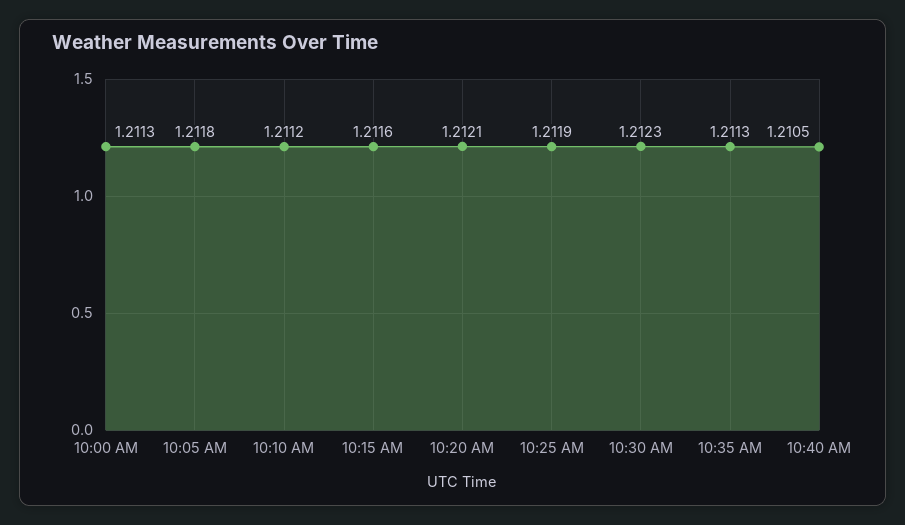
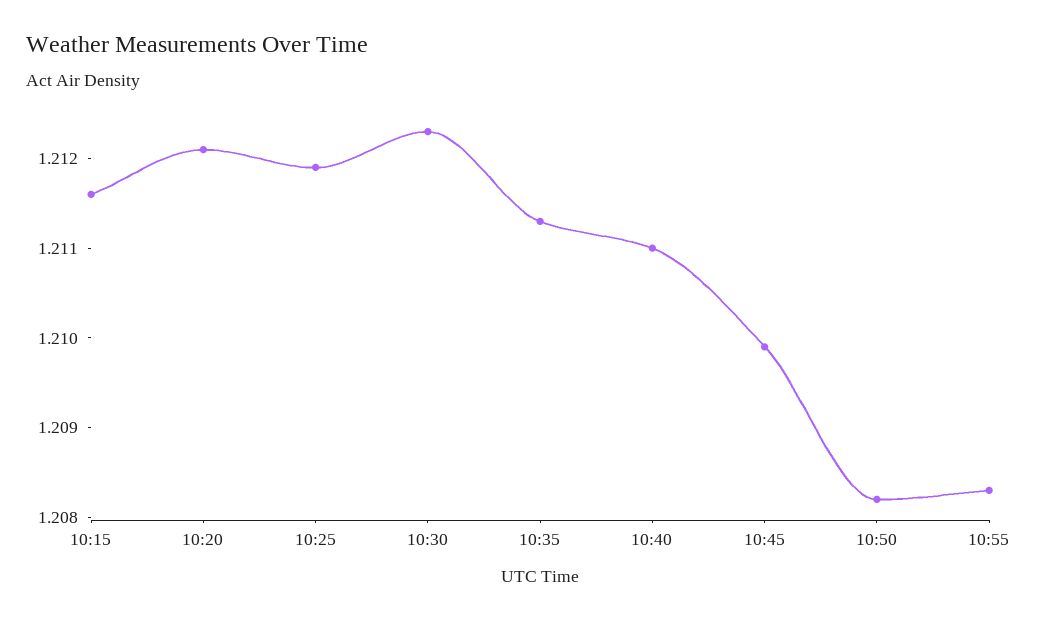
10:00 AM: 1.2113 -> none
10:05 AM: 1.2118 -> none
10:10 AM: 1.2112 -> none
10:40 AM: 1.2105 -> 1.211
10:45: none -> 1.2099
10:50: none -> 1.2082
10:55: none -> 1.2083

